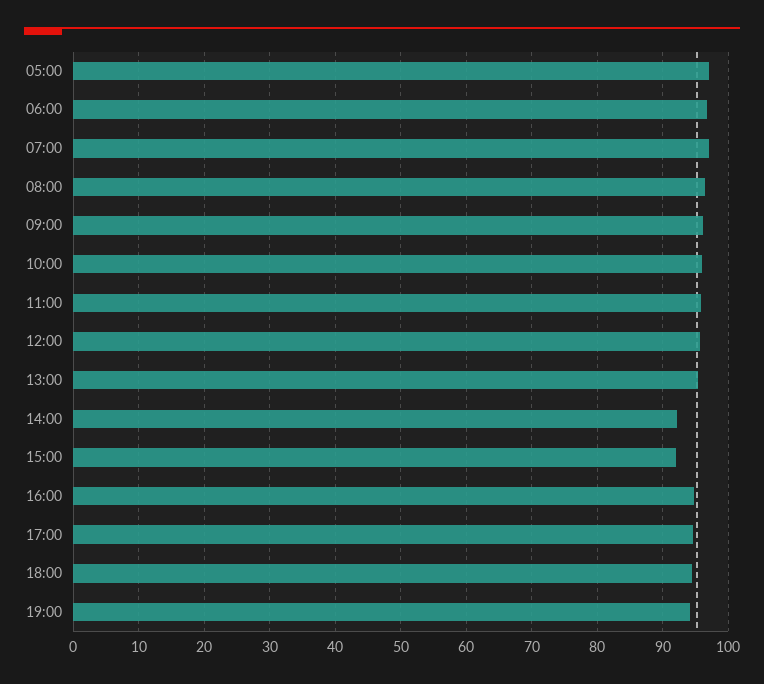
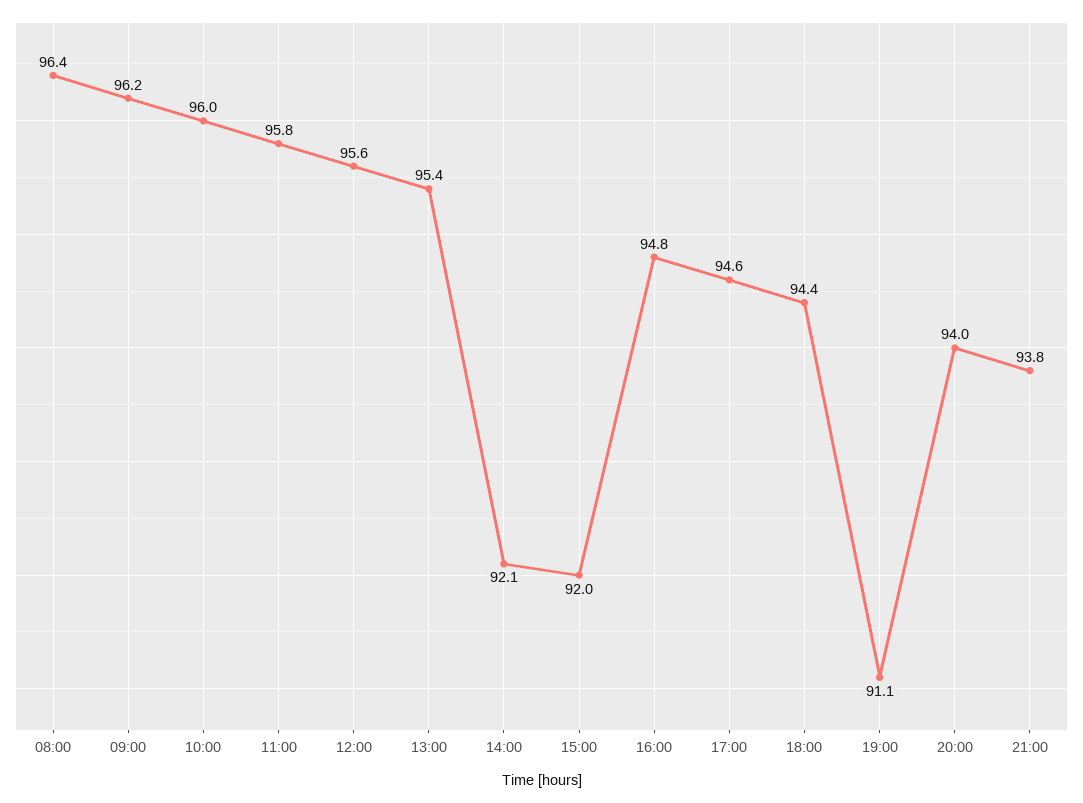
05:00: 97 -> none
06:00: 97 -> none
07:00: 97 -> none
19:00: 94 -> 91.1
20:00: none -> 94
21:00: none -> 93.8

